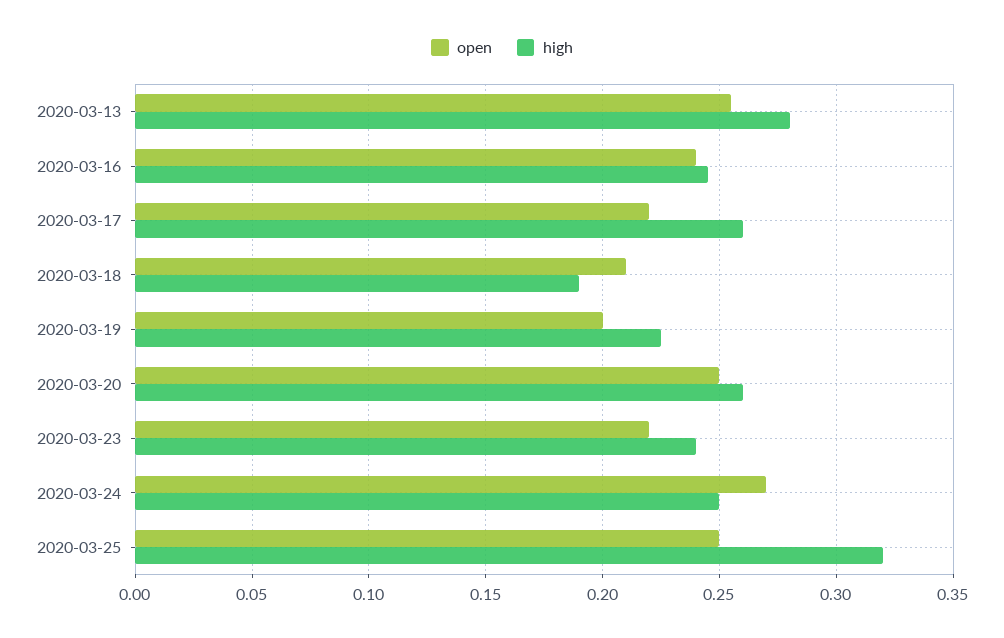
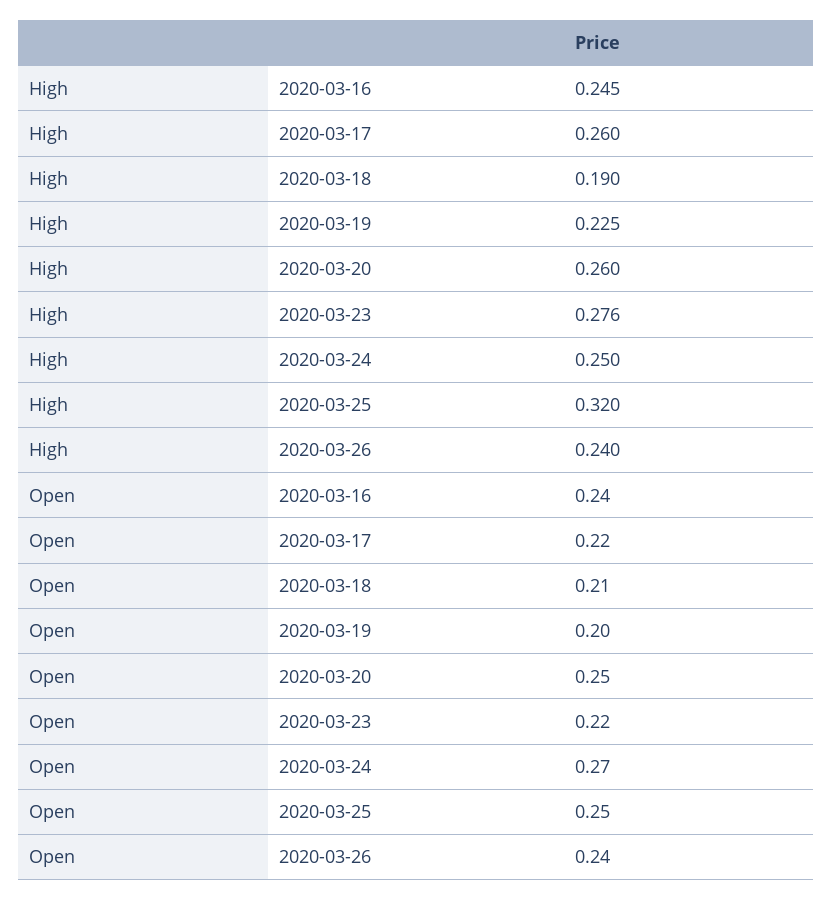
open, 2020-03-13: 0.255 -> none
high, 2020-03-13: 0.28 -> none
high, 2020-03-23: 0.24 -> 0.276
high, 2020-03-26: none -> 0.24
open, 2020-03-26: none -> 0.24

